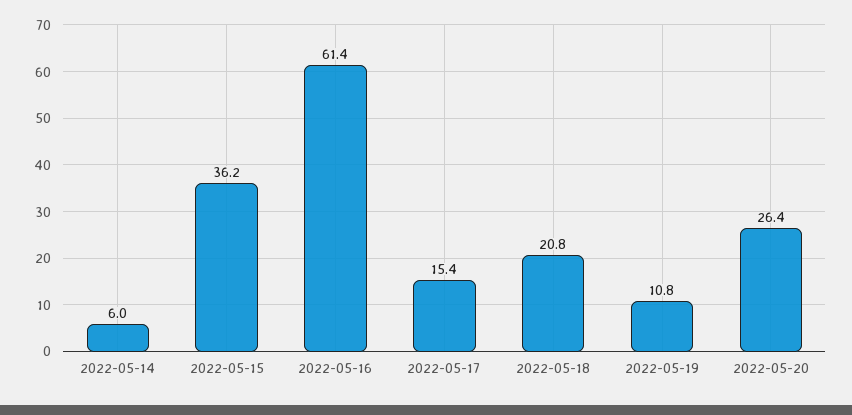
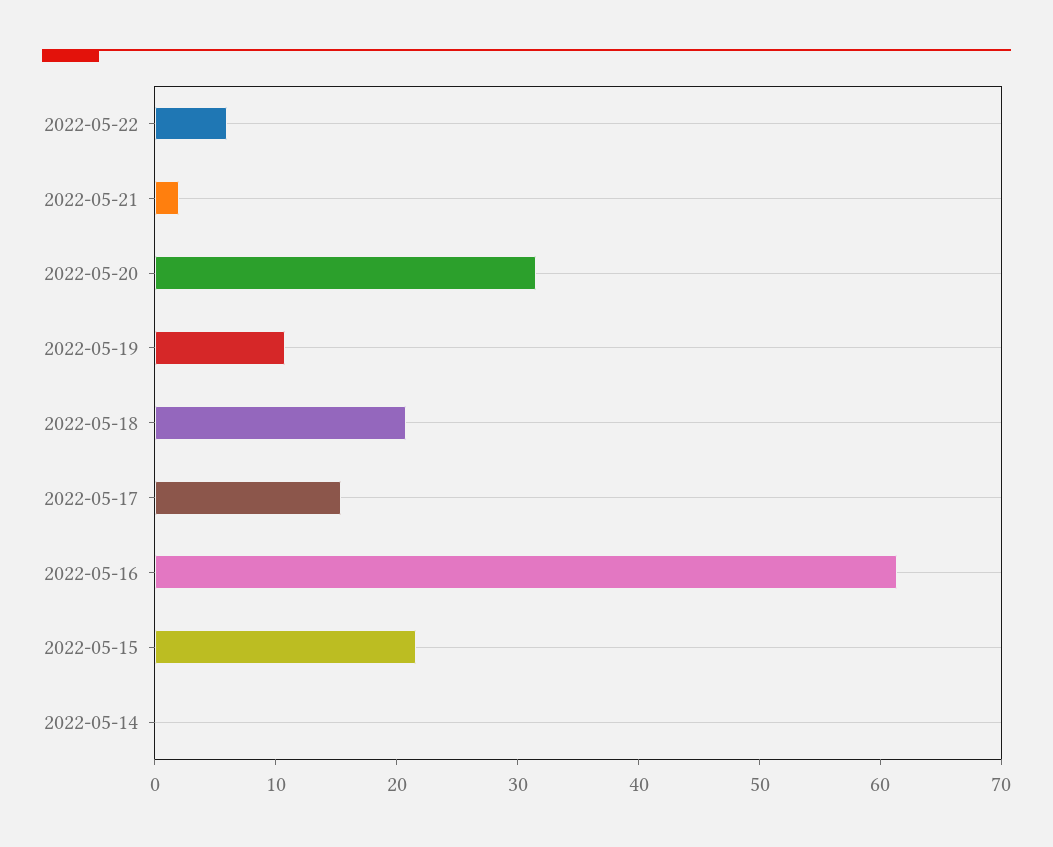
2022-05-14: 6 -> 0
2022-05-15: 36.2 -> 22
2022-05-20: 26.4 -> 32
2022-05-22: none -> 6
2022-05-21: none -> 2

